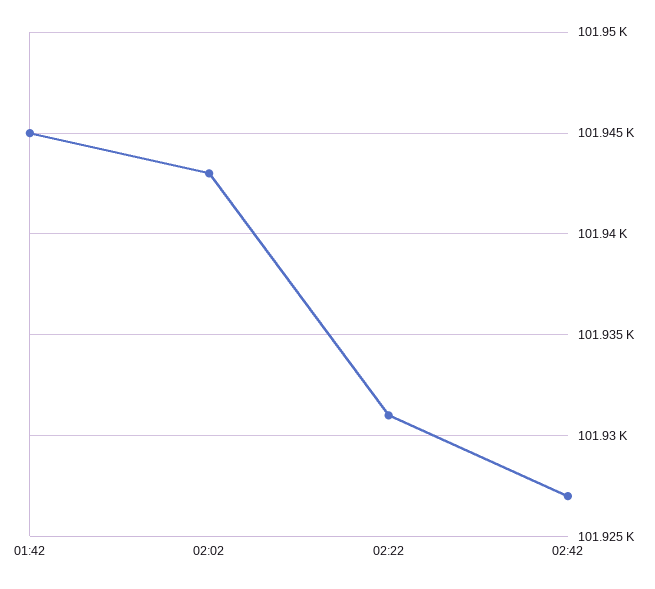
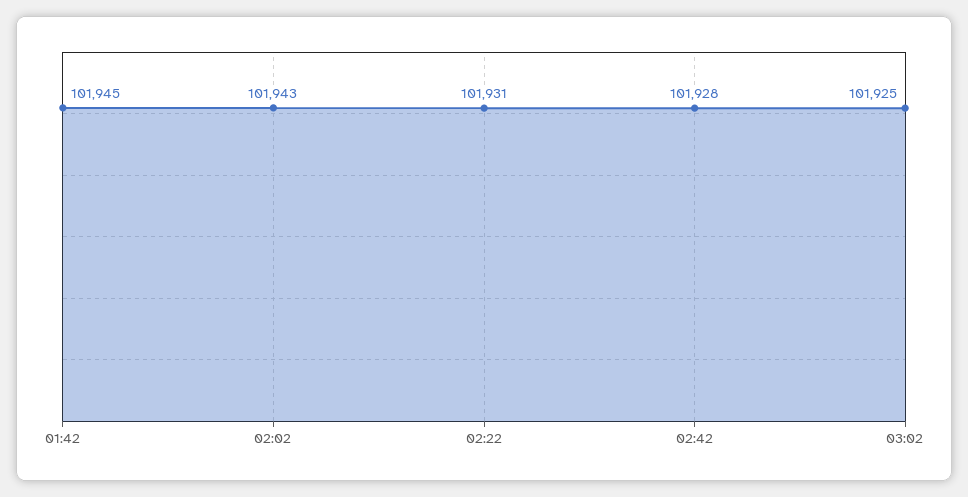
02:42: 101927 -> 101928
03:02: none -> 101925

